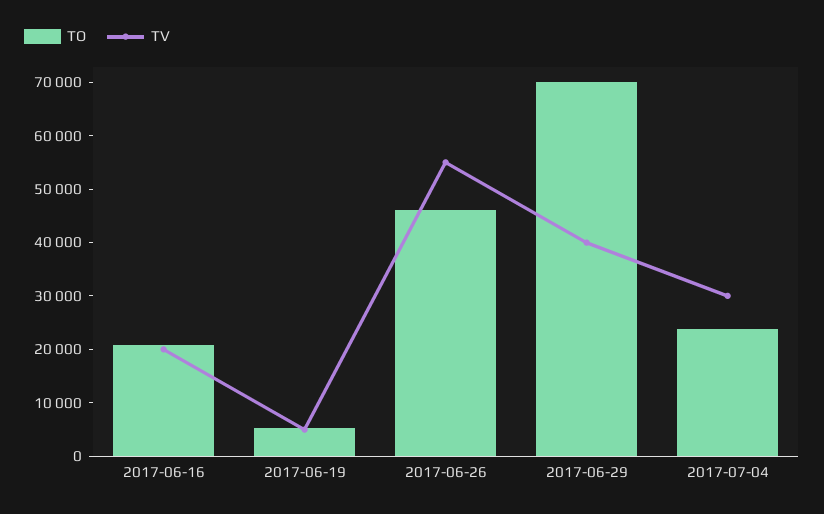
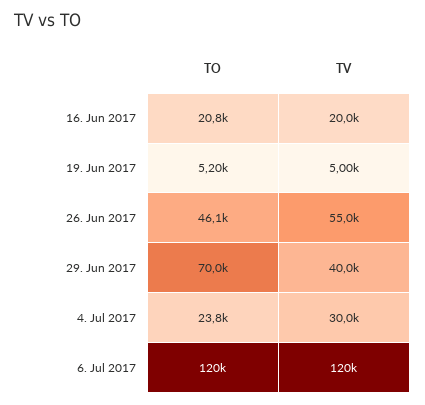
TO, 6. Jul 2017: none -> 120000
TV, 6. Jul 2017: none -> 120000

